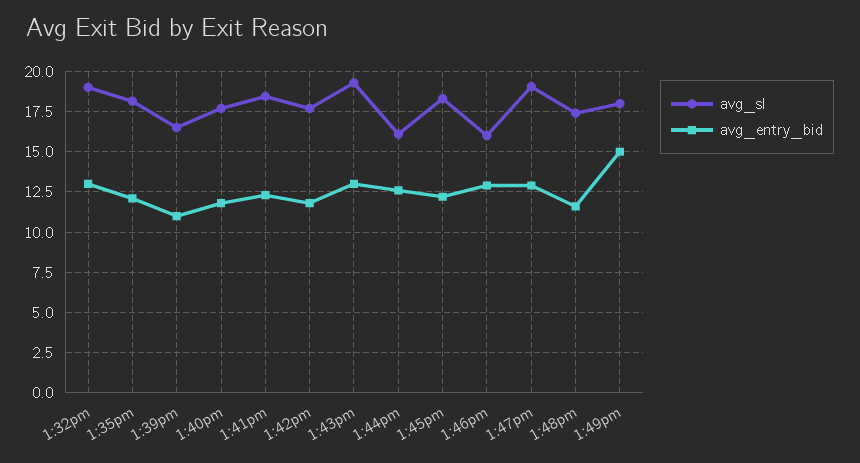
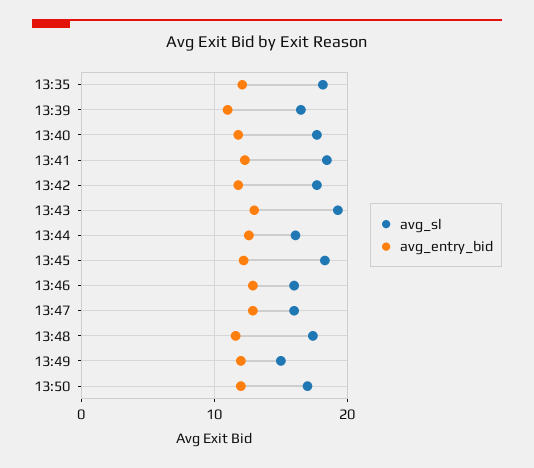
avg_sl, 1:32pm: 19 -> none
avg_entry_bid, 1:32pm: 13 -> none
avg_sl, 1:47pm: 19 -> 16
avg_sl, 1:49pm: 18 -> 15
avg_entry_bid, 1:49pm: 15 -> 12
avg_sl, 13:50: none -> 17
avg_entry_bid, 13:50: none -> 12

